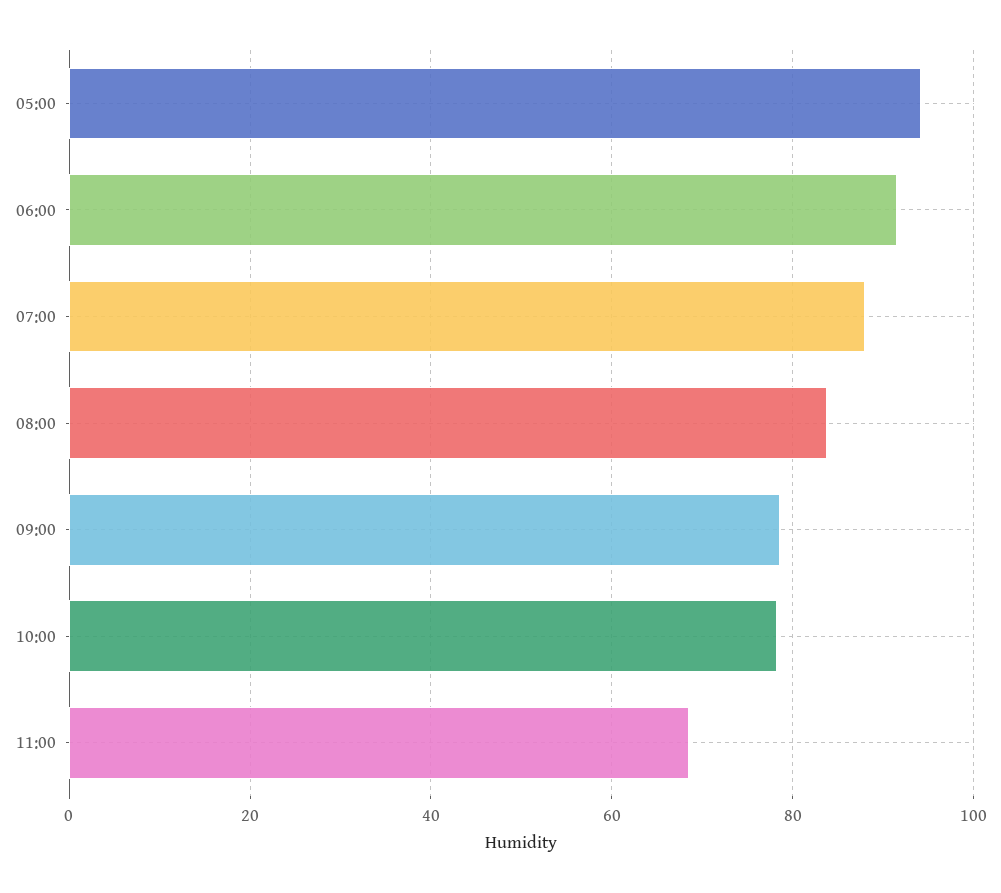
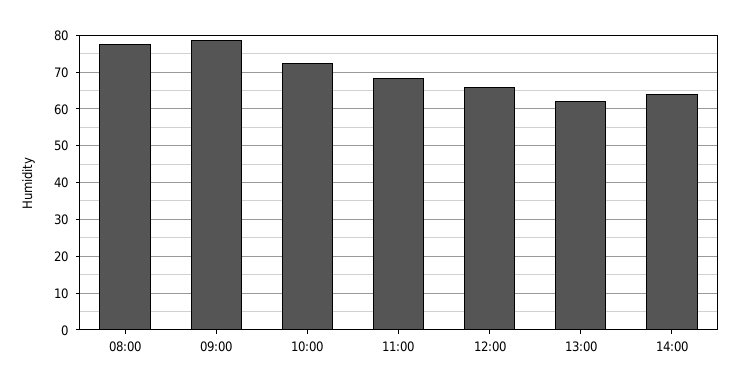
05:00: 94 -> none
06:00: 92 -> none
07:00: 88 -> none
08:00: 84 -> 78
10:00: 78 -> 72
12:00: none -> 66
13:00: none -> 62
14:00: none -> 64

